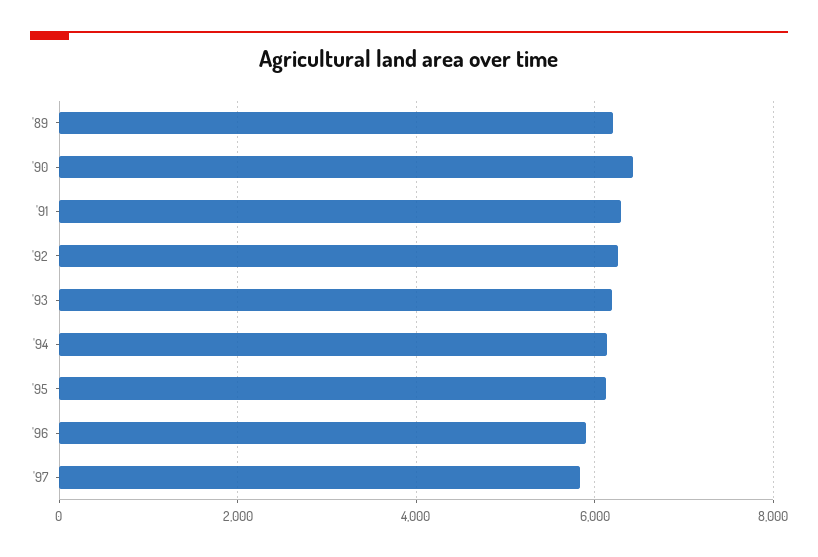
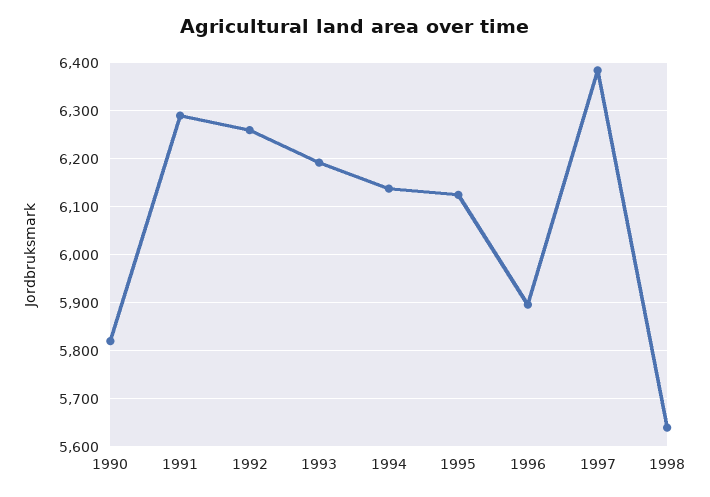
'89: 6200 -> none
'90: 6400 -> 5820
'97: 5800 -> 6380
1998: none -> 5640

